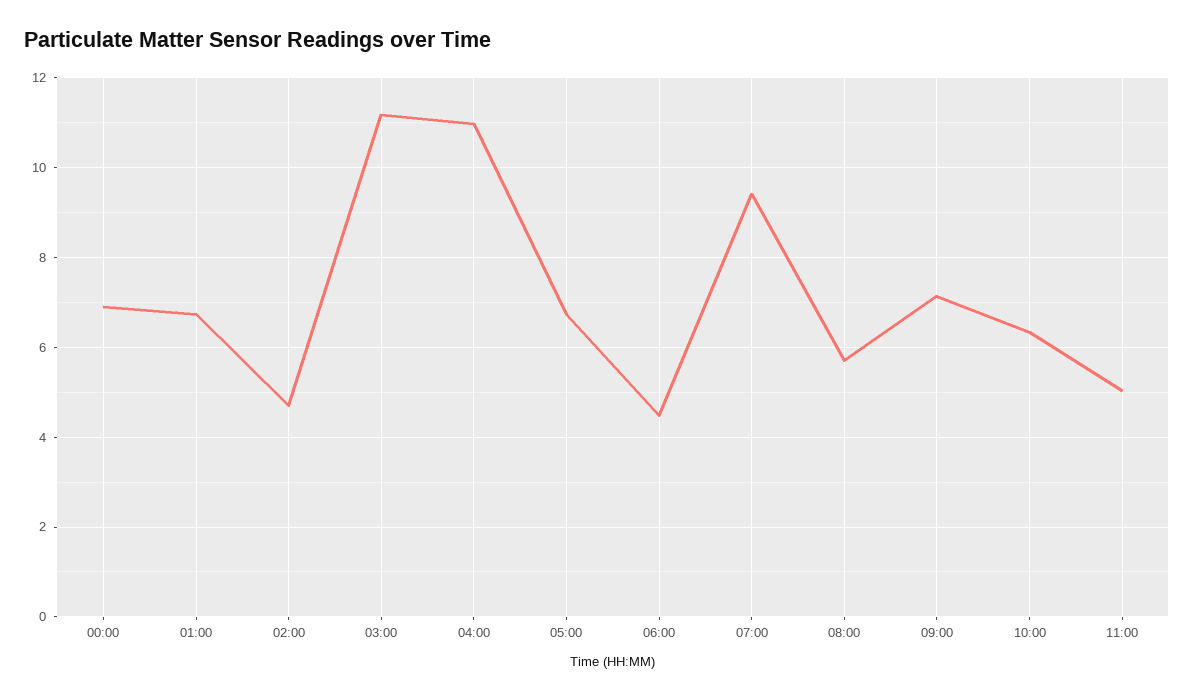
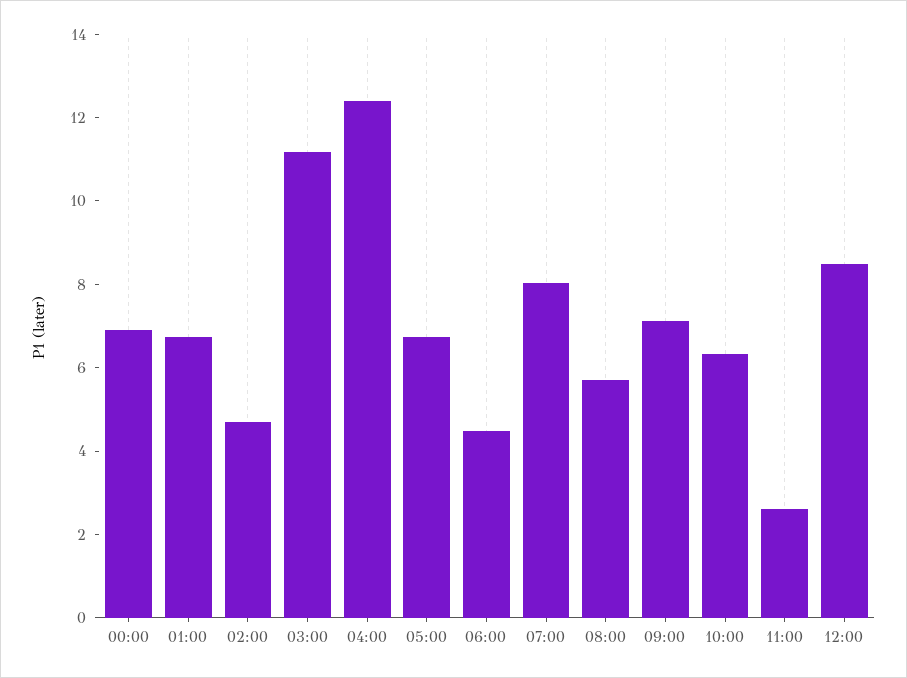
04:00: 11 -> 12.5
07:00: 9.4 -> 8
11:00: 5 -> 2.5
12:00: none -> 8.5

